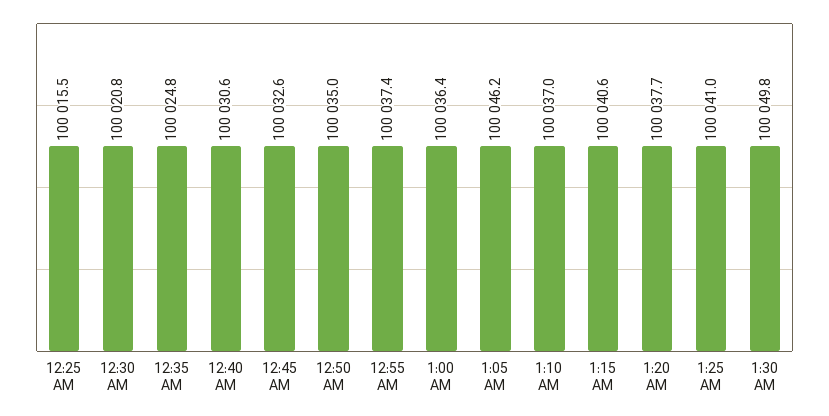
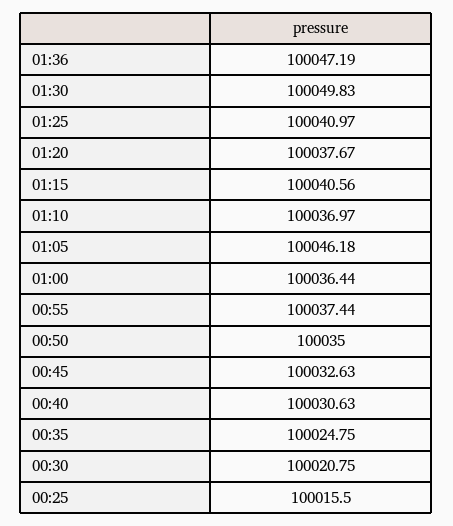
01:36: none -> 100047.19

